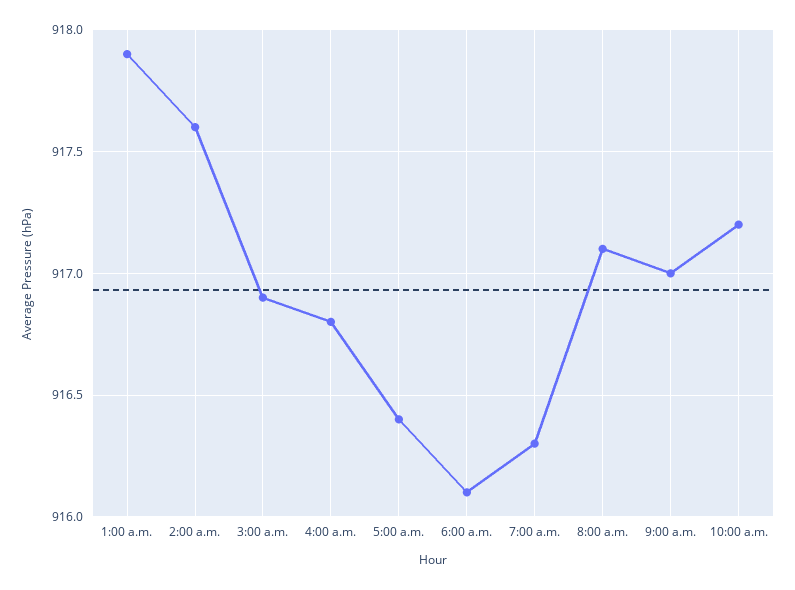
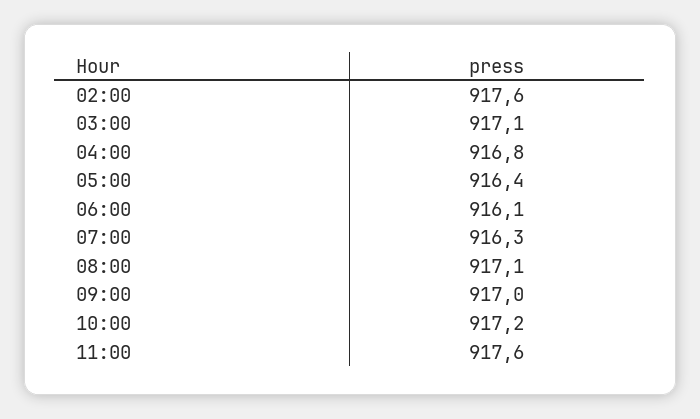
1:00 a.m.: 917.9 -> none
3:00 a.m.: 916.9 -> 917.1
11:00: none -> 917.6

